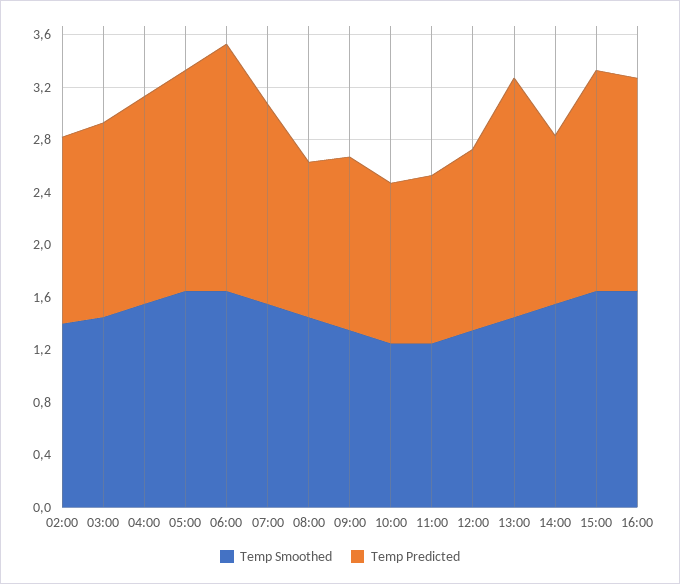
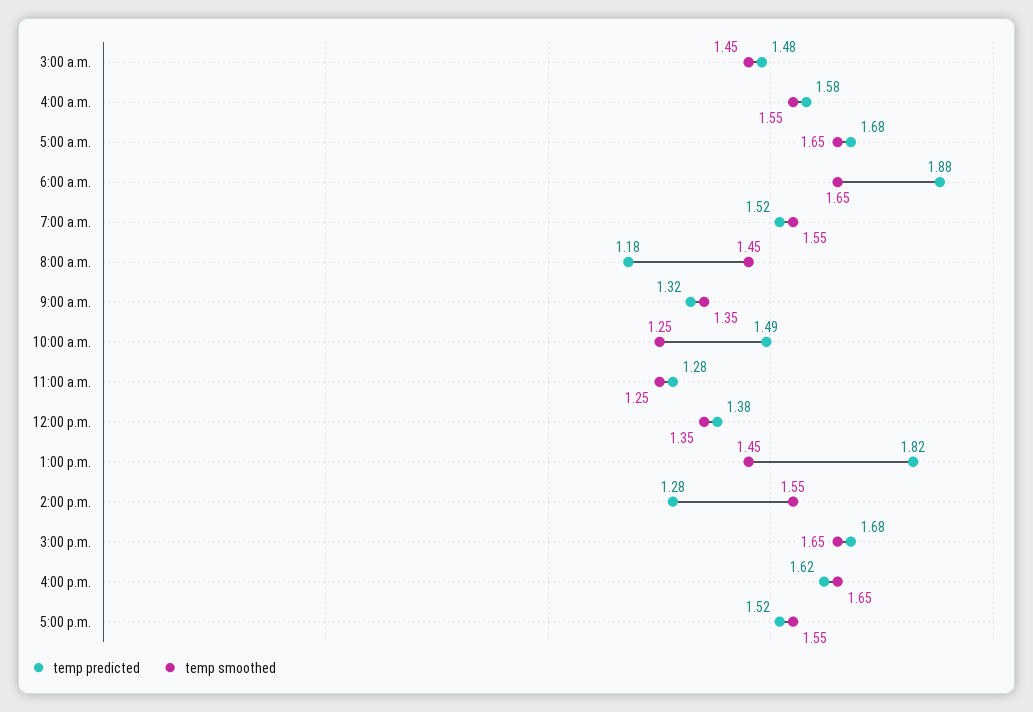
Temp Smoothed, 02:00: 1.4 -> none
Temp Predicted, 02:00: 1.4 -> none
Temp Predicted, 10:00: 1.2 -> 1.49
Temp Predicted, 5:00 p.m.: none -> 1.52
Temp Smoothed, 5:00 p.m.: none -> 1.55

